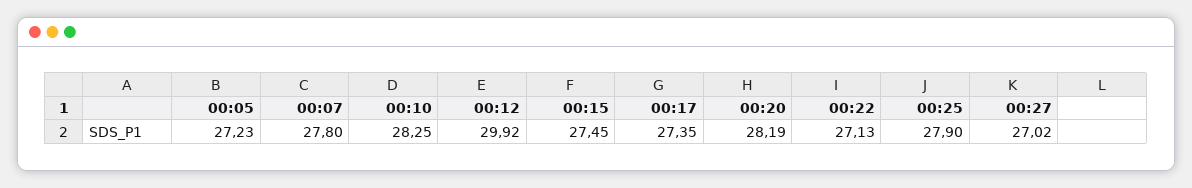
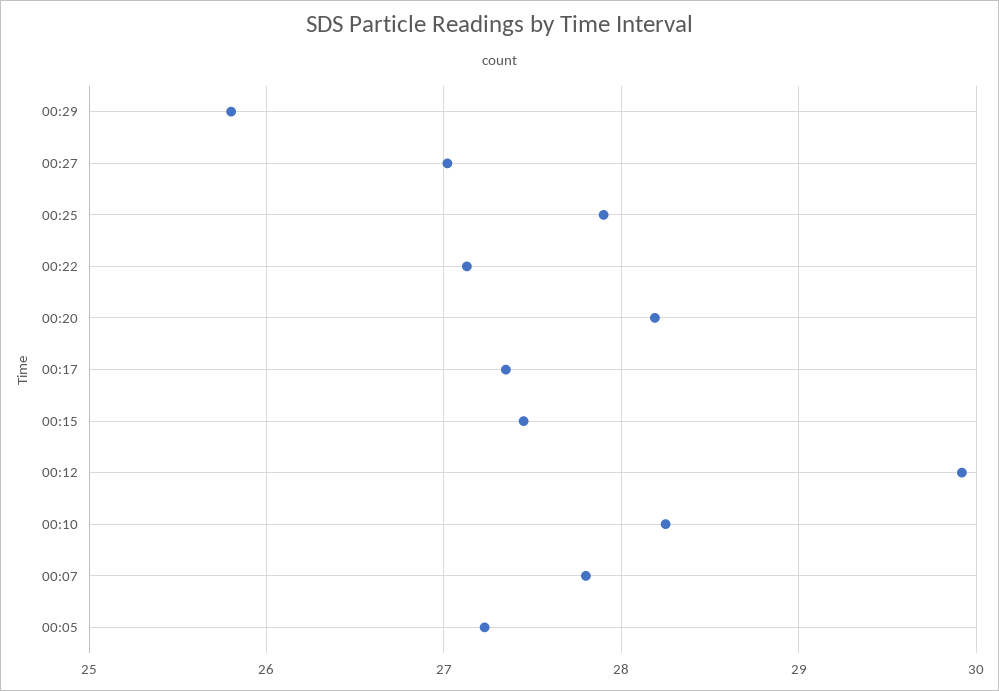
00:29: none -> 25.8

